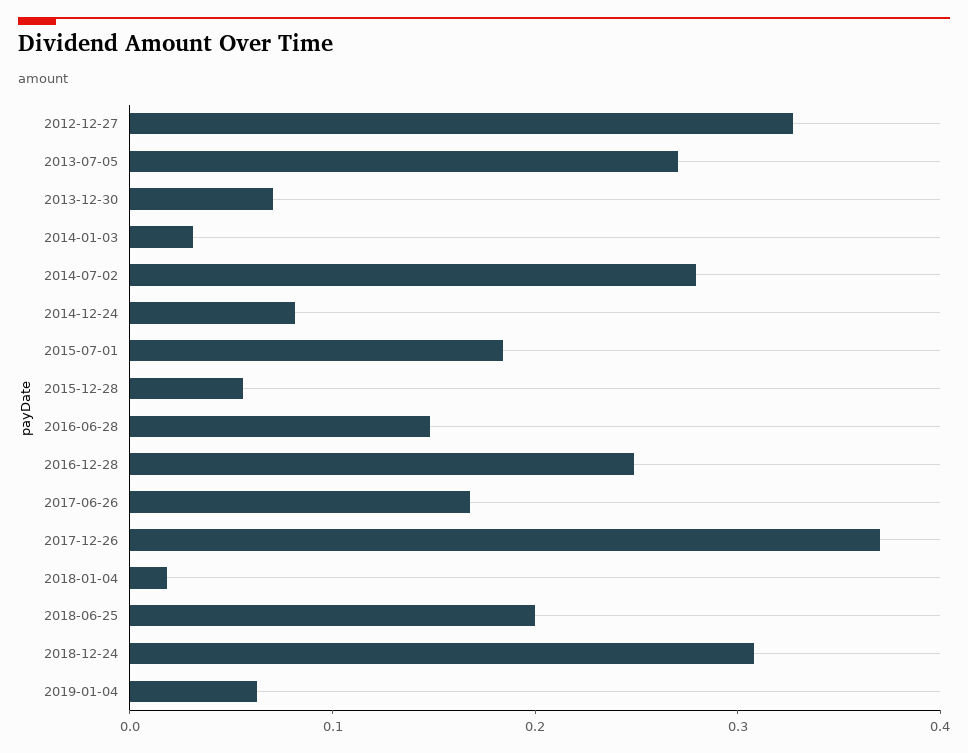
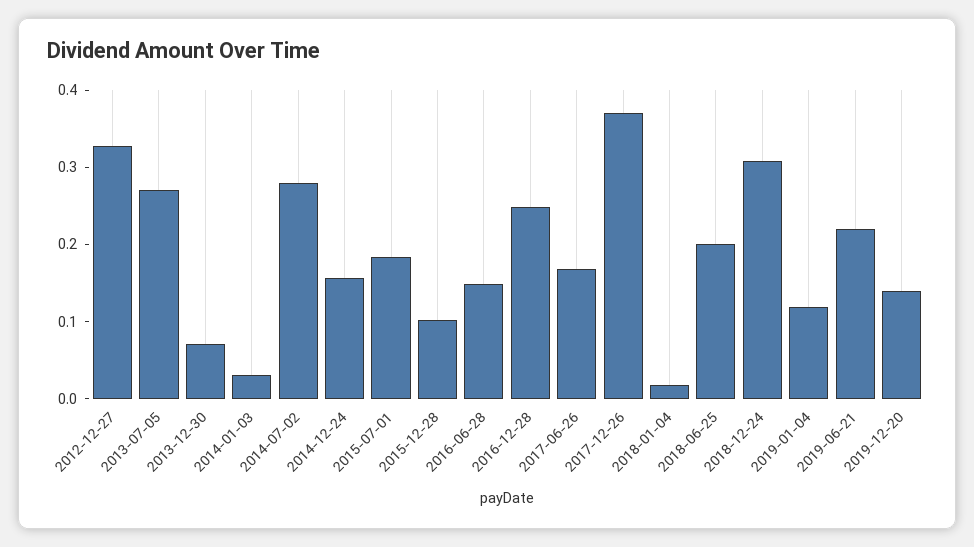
2014-12-24: 0.08 -> 0.16
2015-12-28: 0.06 -> 0.1
2019-01-04: 0.06 -> 0.12
2019-06-21: none -> 0.22
2019-12-20: none -> 0.14

